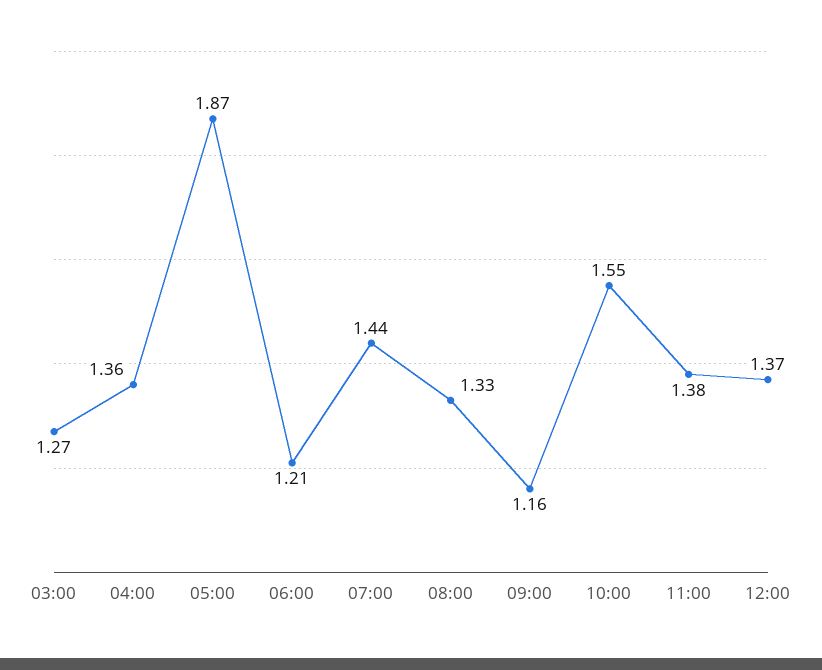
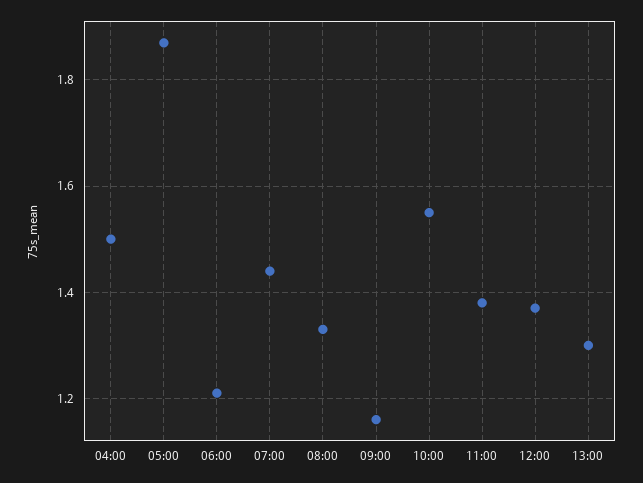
03:00: 1.27 -> none
04:00: 1.36 -> 1.5
13:00: none -> 1.3

